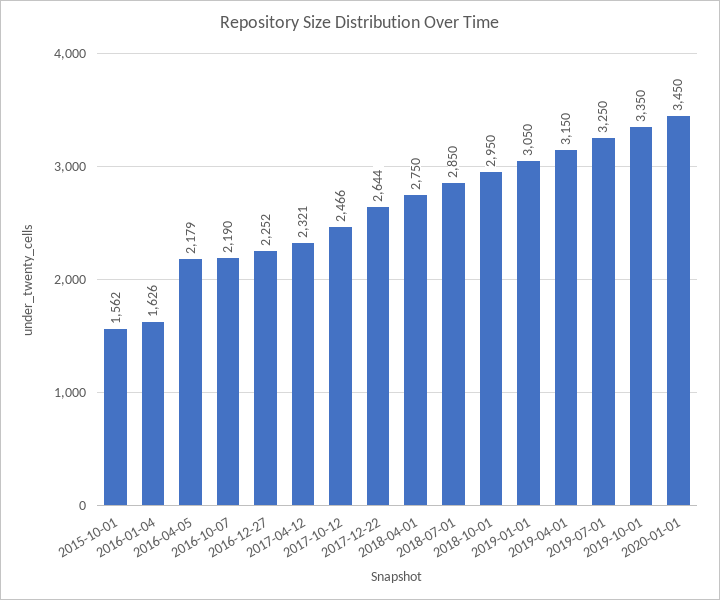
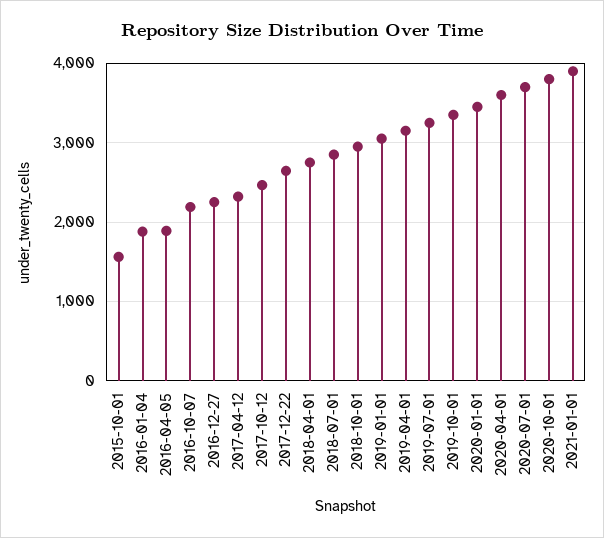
2016-01-04: 1626 -> 1900
2016-04-05: 2179 -> 1900
2020-04-01: none -> 3600
2020-07-01: none -> 3700
2020-10-01: none -> 3800
2021-01-01: none -> 3900

